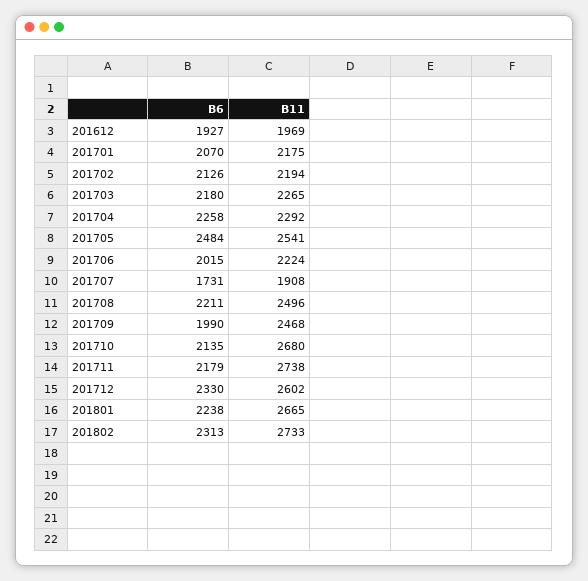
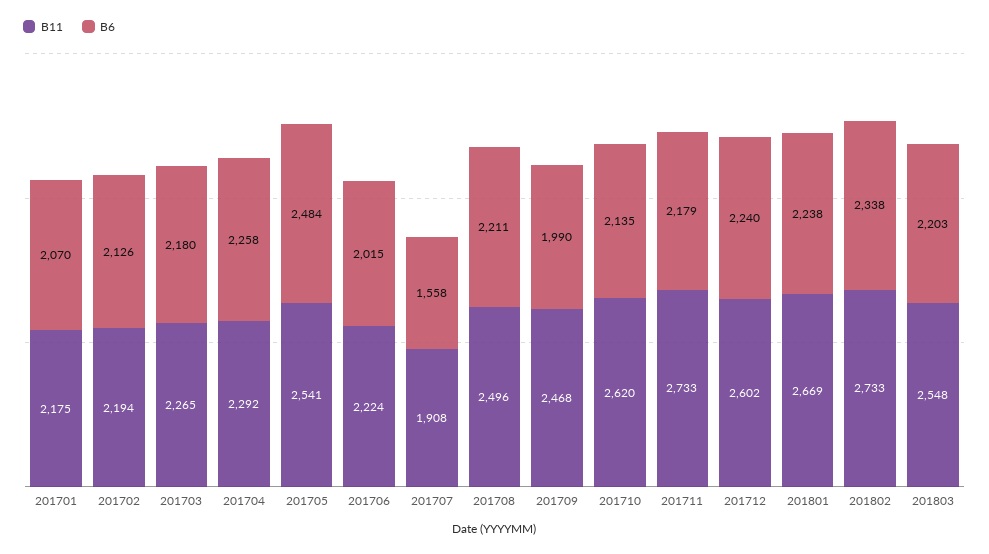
B6, 201612: 1927 -> none
B11, 201612: 1969 -> none
B6, 201707: 1731 -> 1558
B11, 201710: 2680 -> 2620
B11, 201711: 2738 -> 2733
B6, 201712: 2330 -> 2240
B11, 201801: 2665 -> 2669
B6, 201802: 2313 -> 2338
B11, 201803: none -> 2548
B6, 201803: none -> 2203

